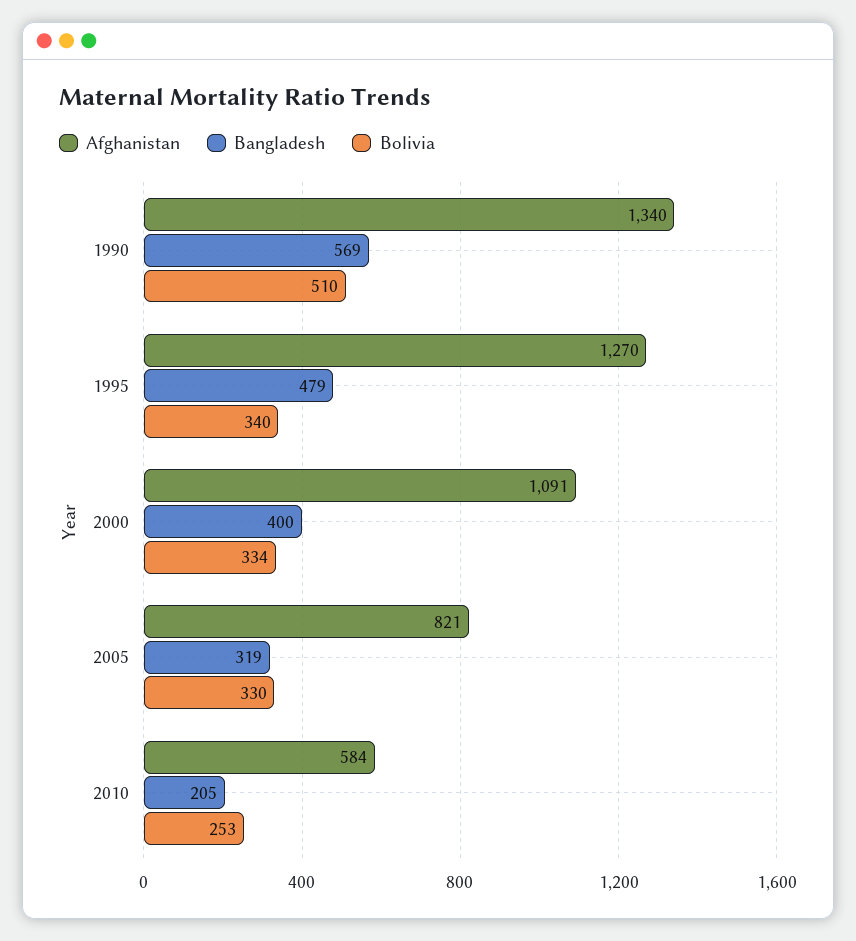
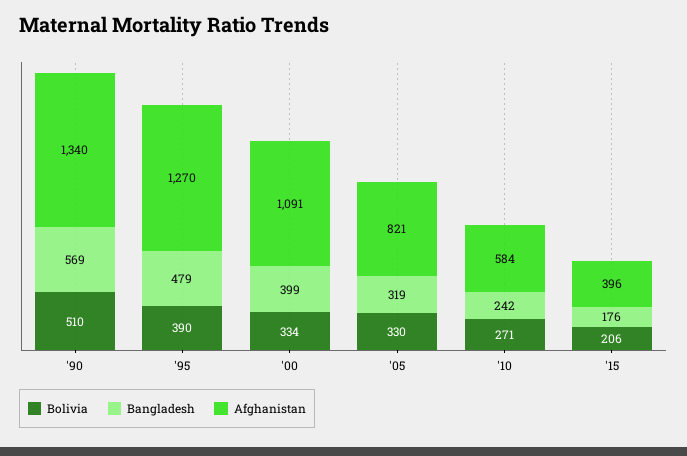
Bolivia, 1995: 340 -> 390
Bangladesh, 2000: 400 -> 399
Bangladesh, 2010: 205 -> 242
Bolivia, 2010: 253 -> 271
Bolivia, '15: none -> 206
Bangladesh, '15: none -> 176
Afghanistan, '15: none -> 396

